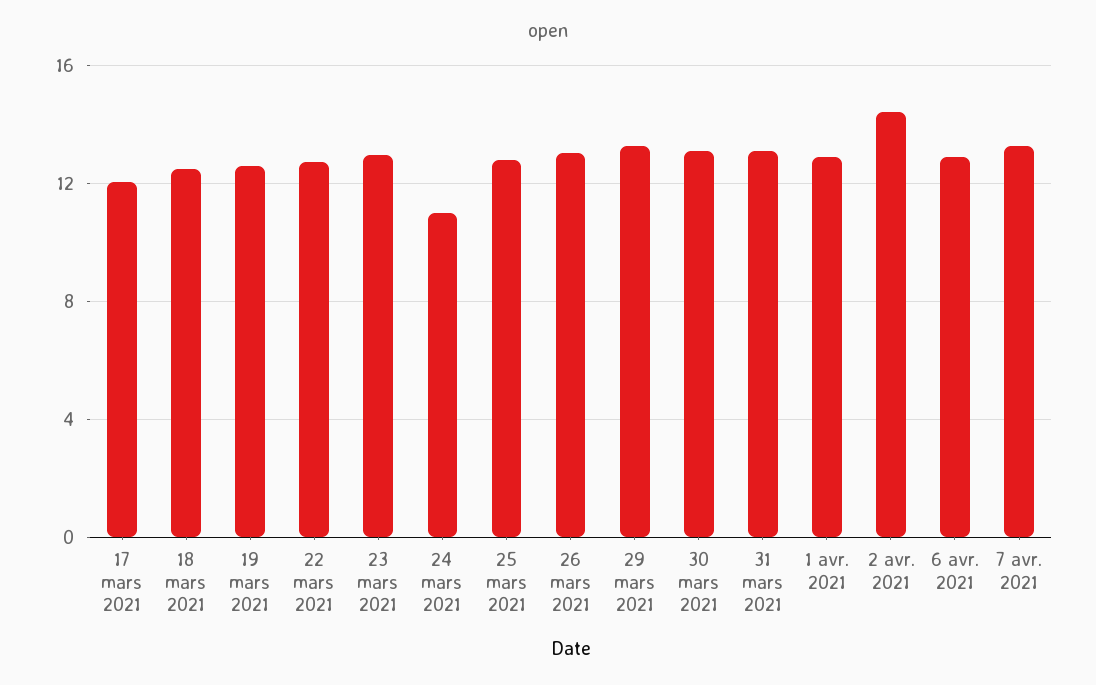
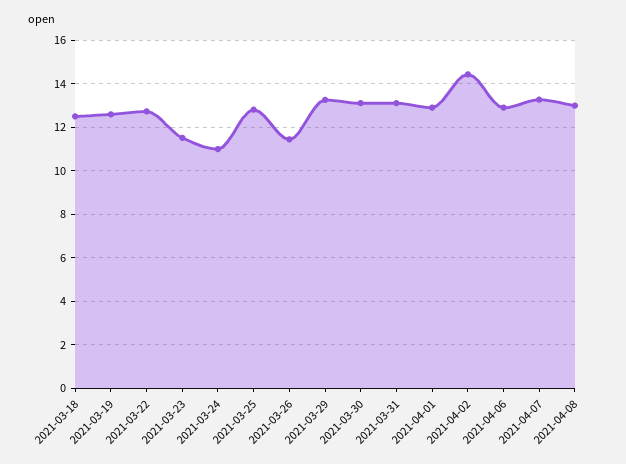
17 mars 2021: 12 -> none
23 mars 2021: 13 -> 11.5
26 mars 2021: 13 -> 11.5
2021-04-08: none -> 13

